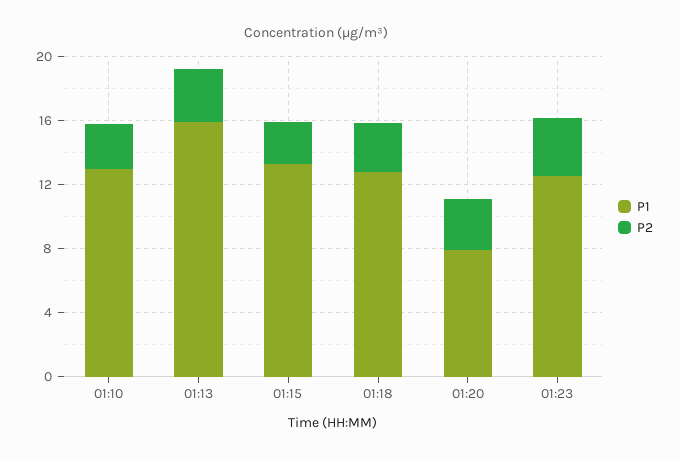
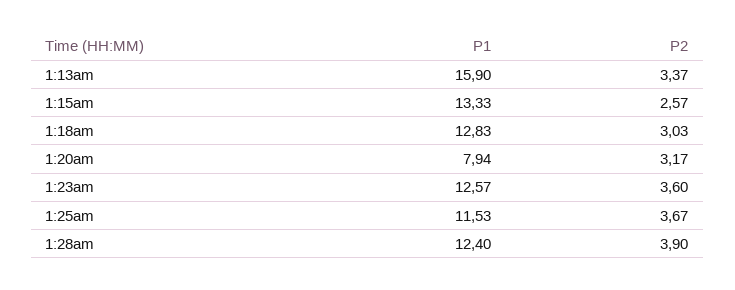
P1, 01:10: 13 -> none
P2, 01:10: 3 -> none
P1, 1:25am: none -> 11.53
P2, 1:25am: none -> 3.67
P1, 1:28am: none -> 12.4
P2, 1:28am: none -> 3.9

